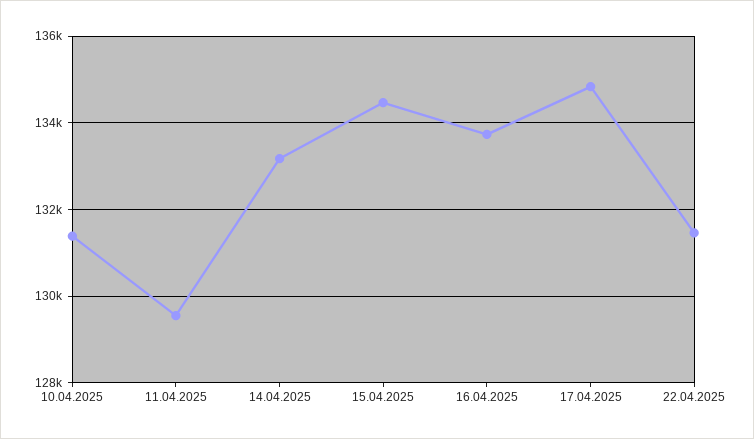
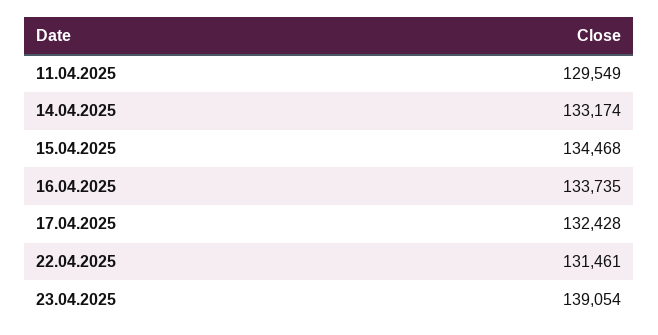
10.04.2025: 131400 -> none
17.04.2025: 134800 -> 132428
23.04.2025: none -> 139054

